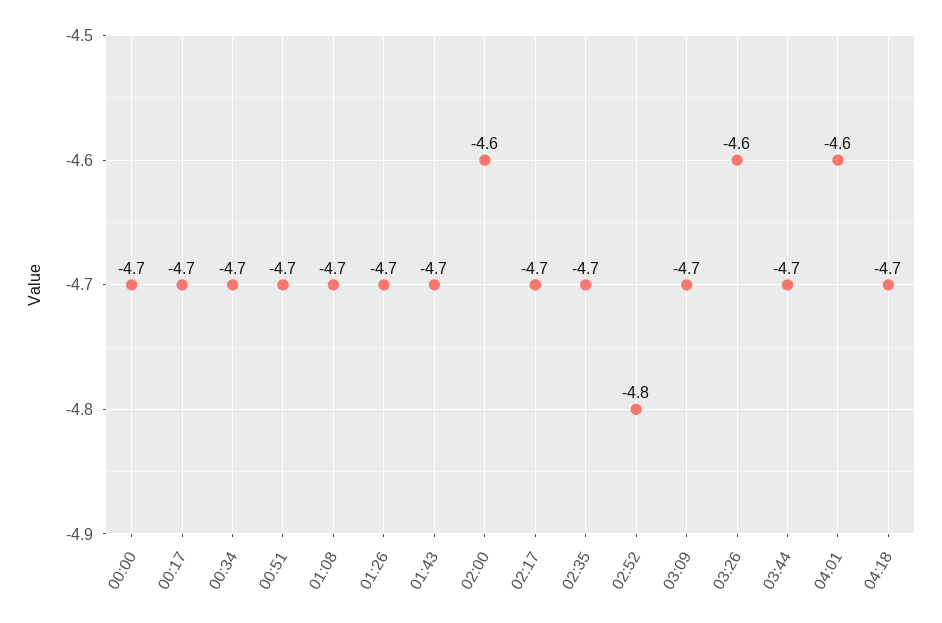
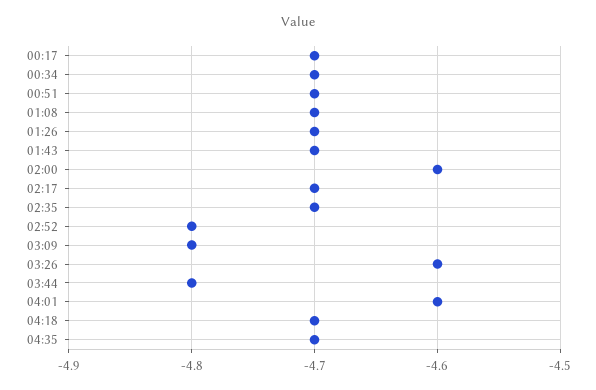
00:00: -4.7 -> none
03:09: -4.7 -> -4.8
03:44: -4.7 -> -4.8
04:35: none -> -4.7

